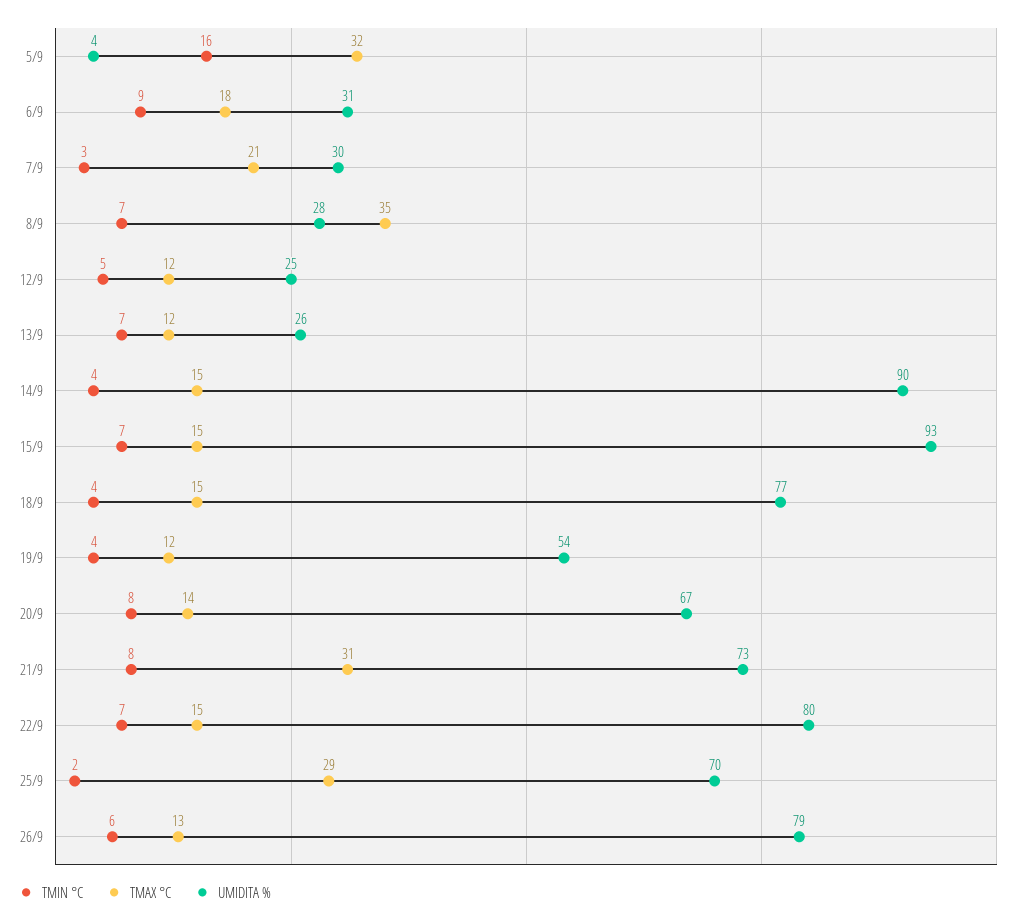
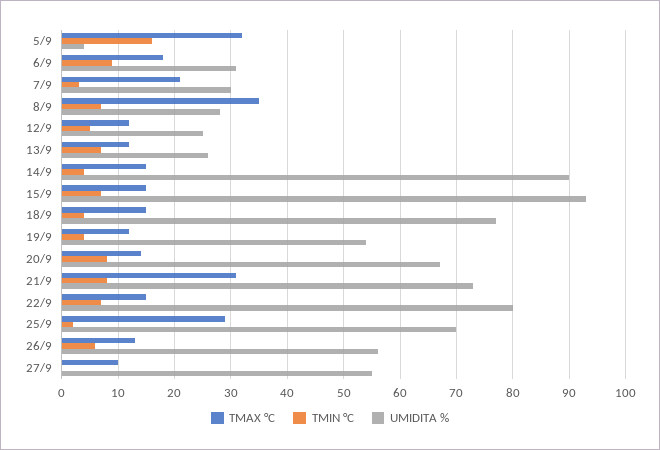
UMIDITA %, 26/9: 79 -> 55
TMAX °C, 27/9: none -> 10
TMIN °C, 27/9: none -> 0
UMIDITA %, 27/9: none -> 55

